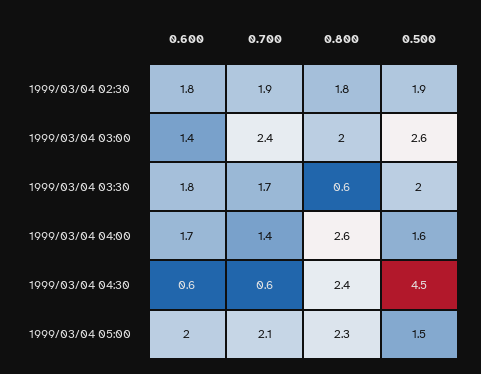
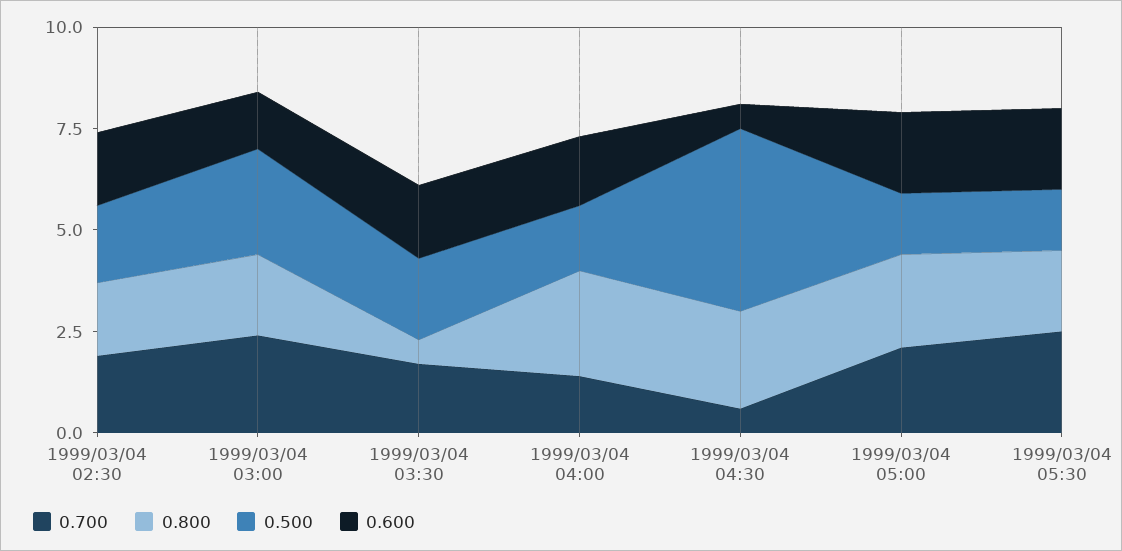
0.700, 1999/03/04 05:30: none -> 2.5
0.800, 1999/03/04 05:30: none -> 2
0.500, 1999/03/04 05:30: none -> 1.5
0.600, 1999/03/04 05:30: none -> 2

